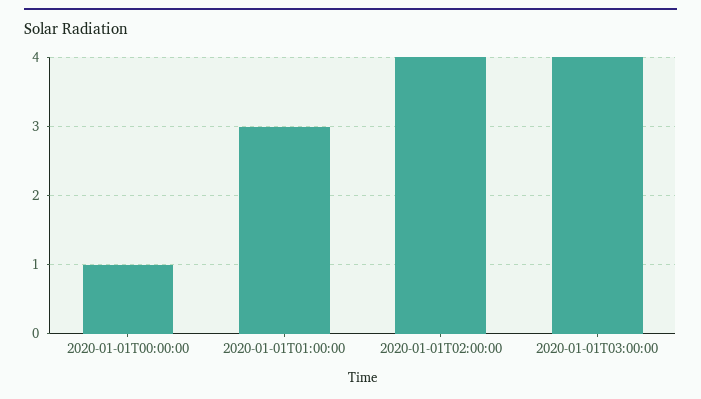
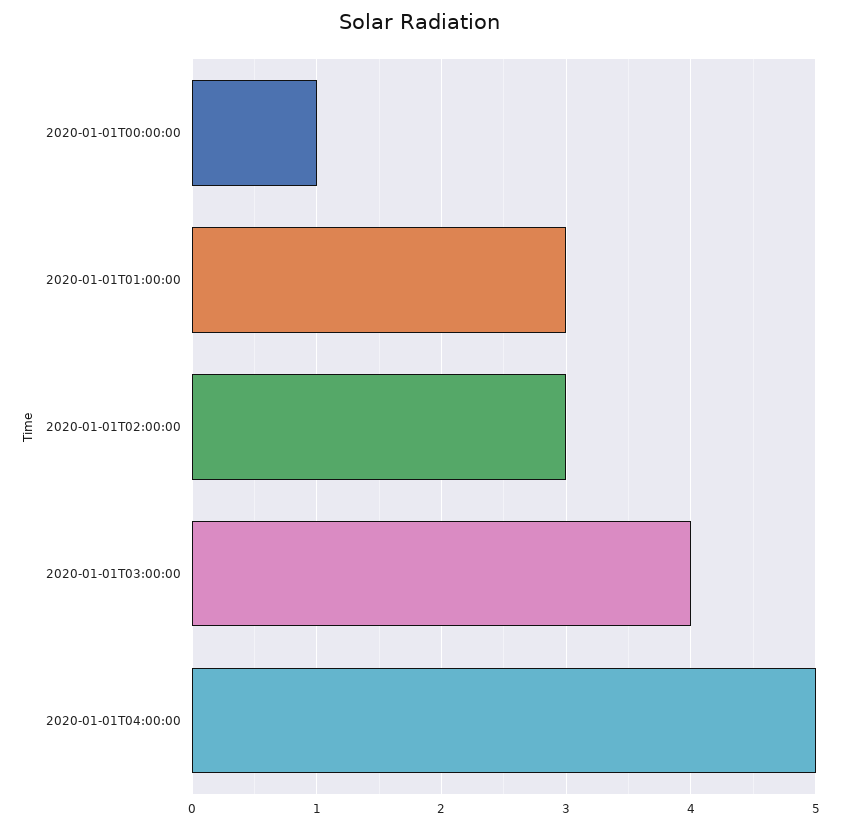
2020-01-01T02:00:00: 4 -> 3
2020-01-01T04:00:00: none -> 5

